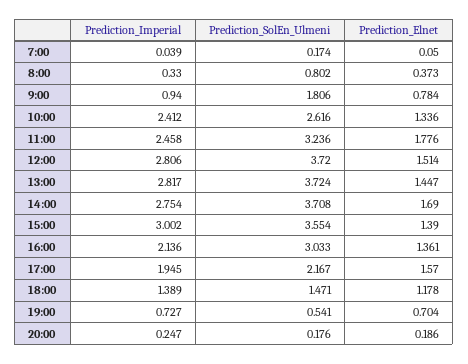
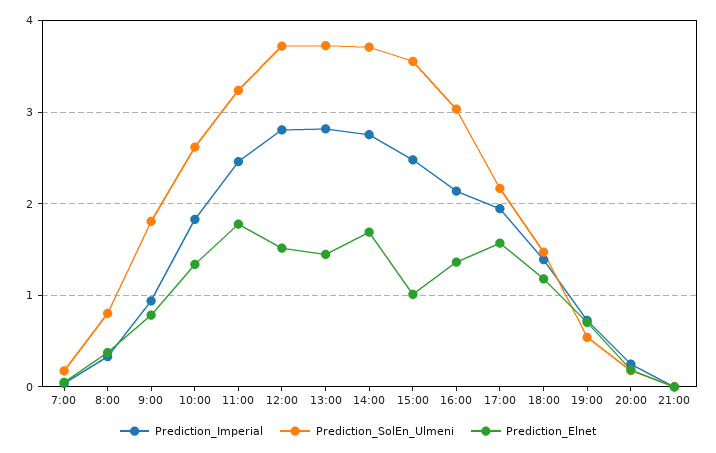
Prediction_Imperial, 10:00: 2.412 -> 1.8
Prediction_Imperial, 15:00: 3.002 -> 2.5
Prediction_Elnet, 15:00: 1.39 -> 1
Prediction_Imperial, 21:00: none -> 0
Prediction_SolEn_Ulmeni, 21:00: none -> 0
Prediction_Elnet, 21:00: none -> 0

